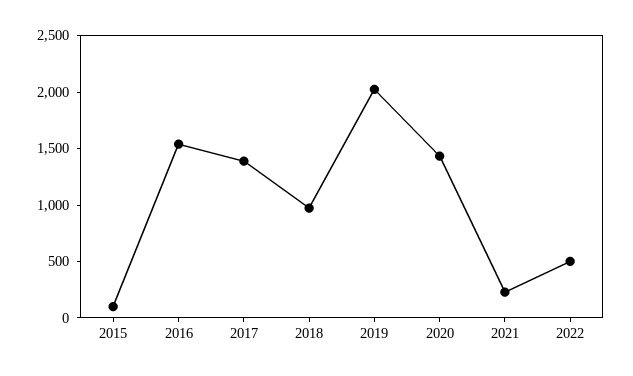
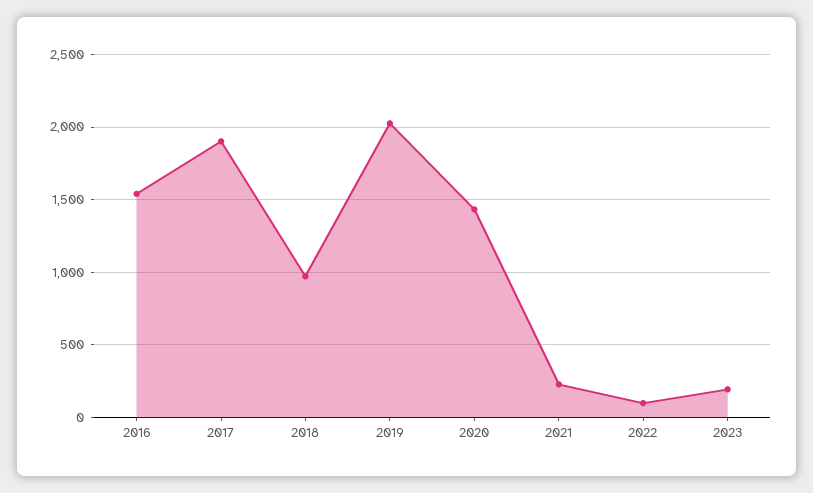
2015: 100 -> none
2017: 1400 -> 1900
2022: 500 -> 100
2023: none -> 200

